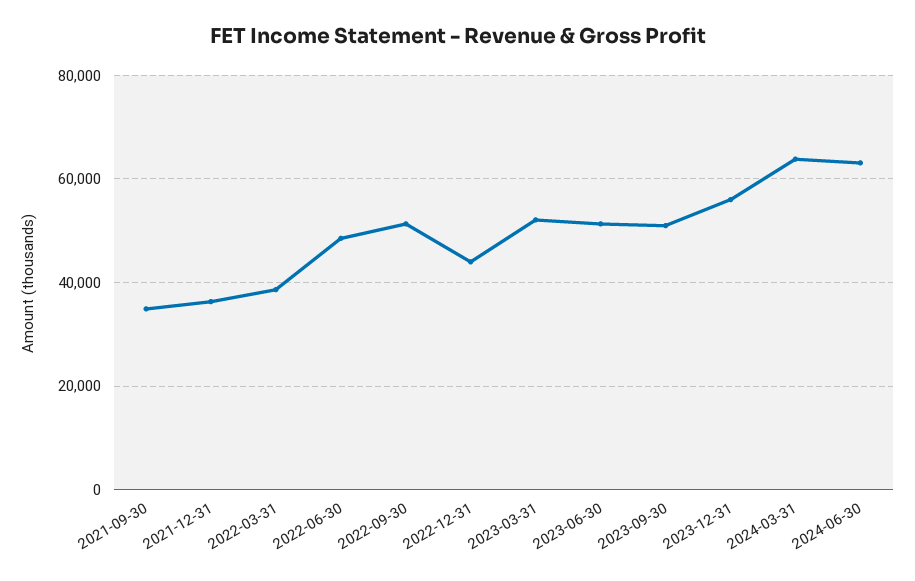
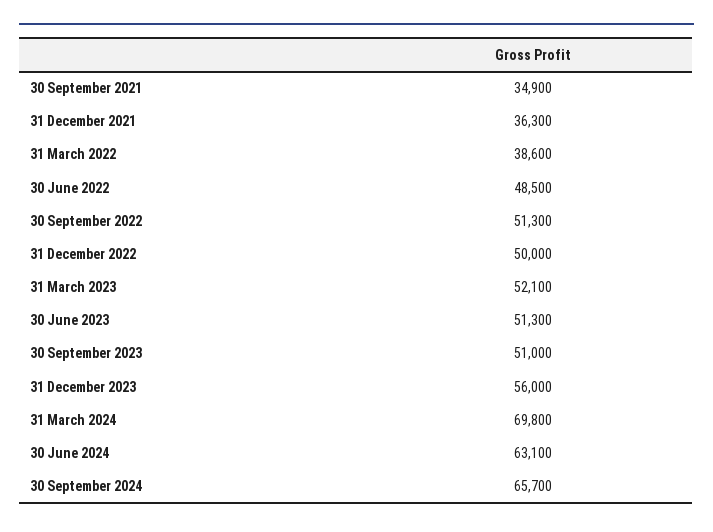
2022-12-31: 44000 -> 50000
2024-03-31: 64000 -> 69800
30 September 2024: none -> 65700

